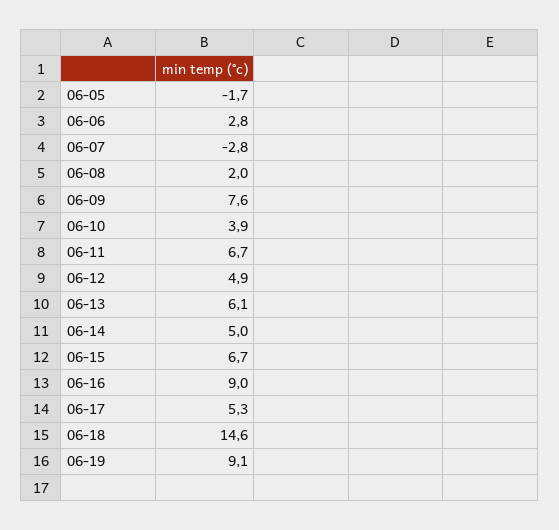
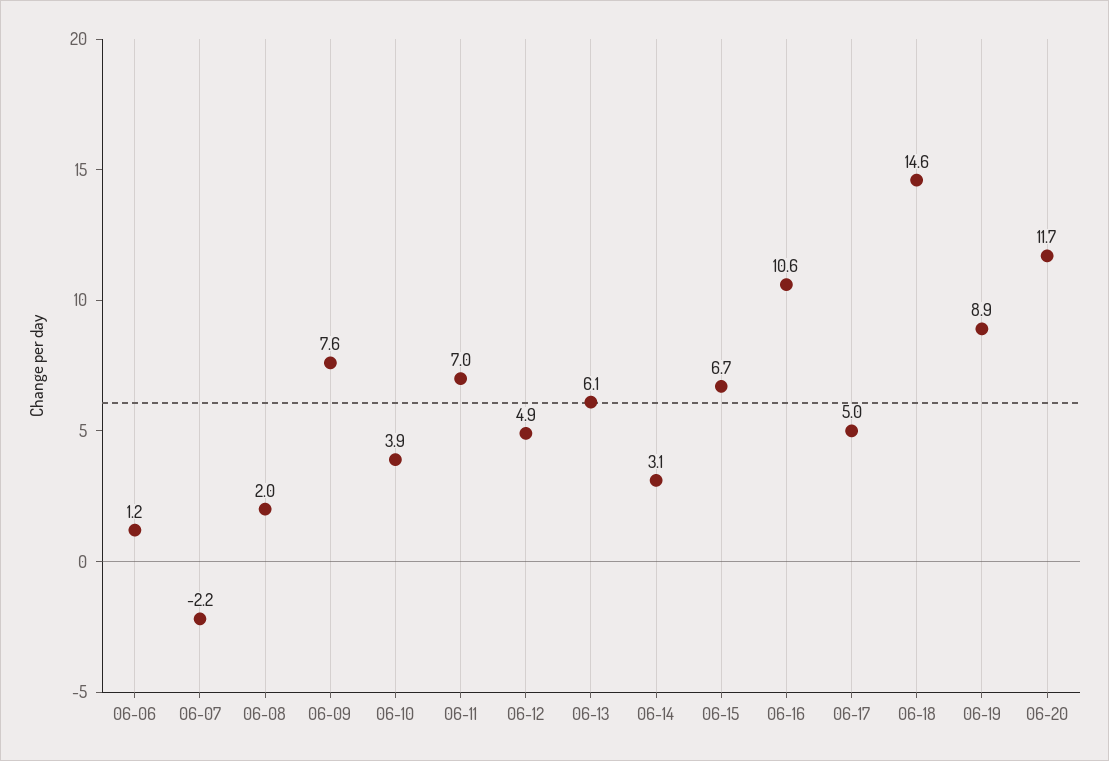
06-05: -1.7 -> none
06-06: 2.8 -> 1.2
06-07: -2.8 -> -2.2
06-11: 6.7 -> 7
06-14: 5 -> 3.1
06-16: 9 -> 10.6
06-17: 5.3 -> 5
06-19: 9.1 -> 8.9
06-20: none -> 11.7

